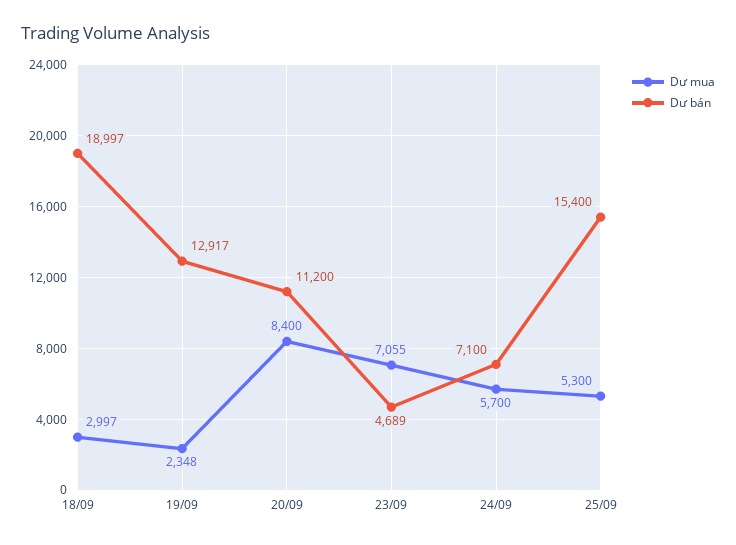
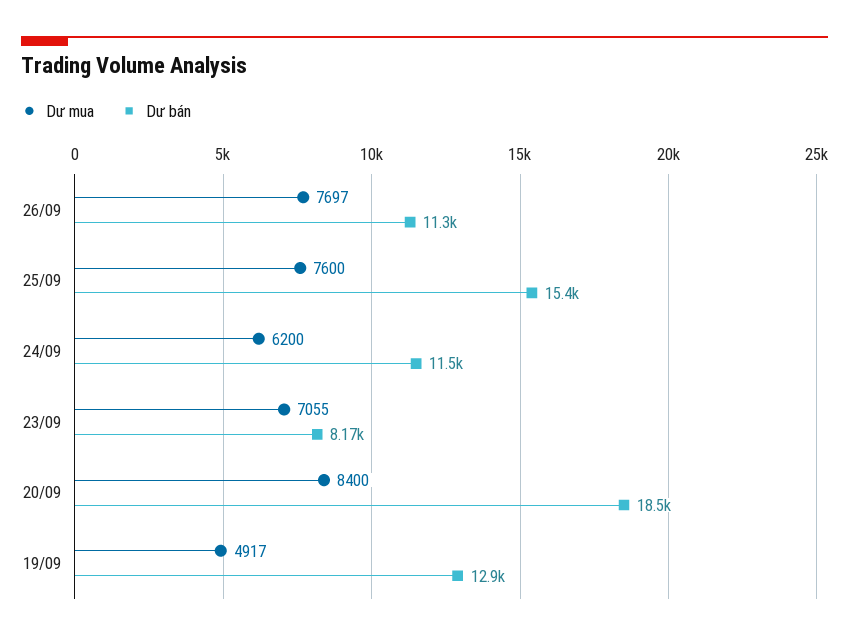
Dư mua, 18/09: 2997 -> none
Dư bán, 18/09: 18997 -> none
Dư mua, 19/09: 2348 -> 4917
Dư bán, 20/09: 11200 -> 18500
Dư bán, 23/09: 4689 -> 8170
Dư mua, 24/09: 5700 -> 6200
Dư bán, 24/09: 7100 -> 11500
Dư mua, 25/09: 5300 -> 7600
Dư mua, 26/09: none -> 7697
Dư bán, 26/09: none -> 11300

